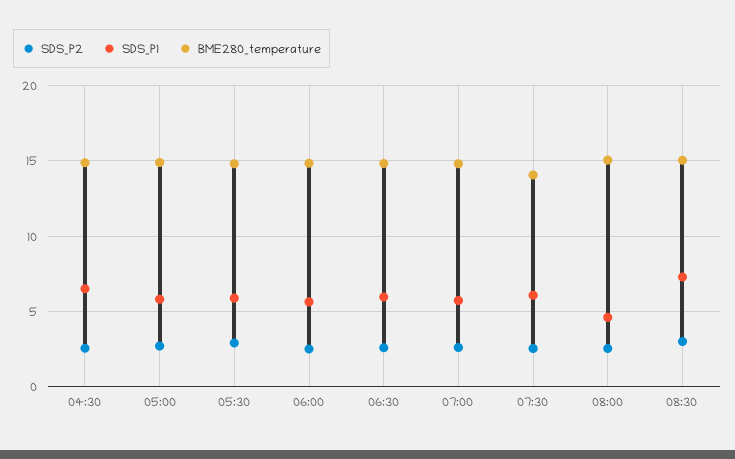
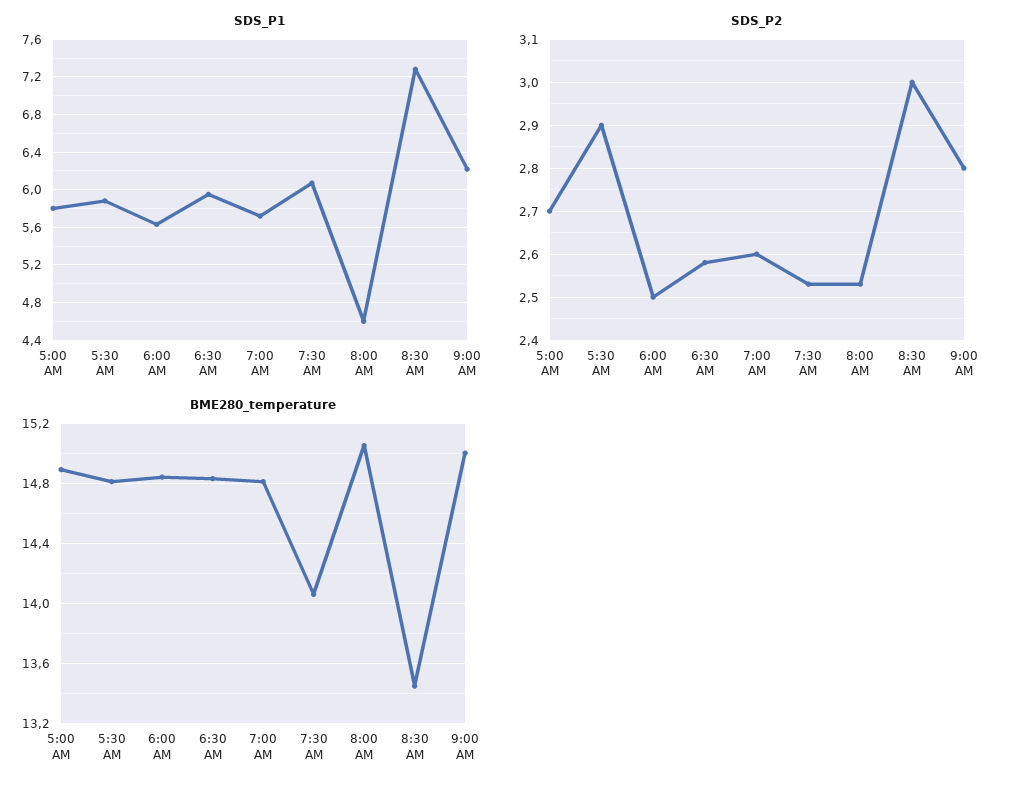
SDS_P2, 04:30: 2.5 -> none
SDS_P1, 04:30: 6.5 -> none
BME280_temperature, 04:30: 15 -> none
BME280_temperature, 08:30: 15 -> 13.45
SDS_P1, 9:00 AM: none -> 6.2
SDS_P2, 9:00 AM: none -> 2.8
BME280_temperature, 9:00 AM: none -> 15

